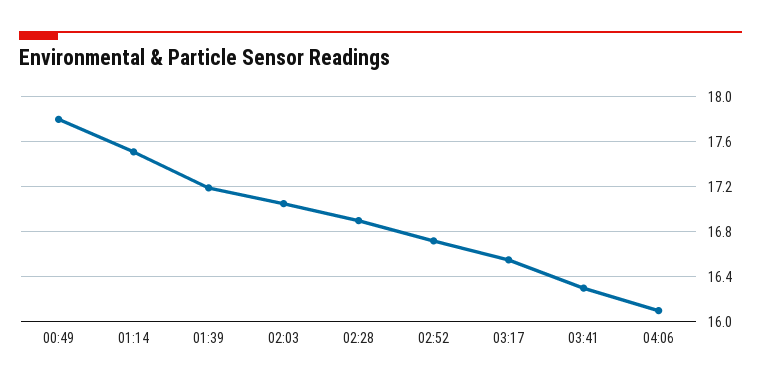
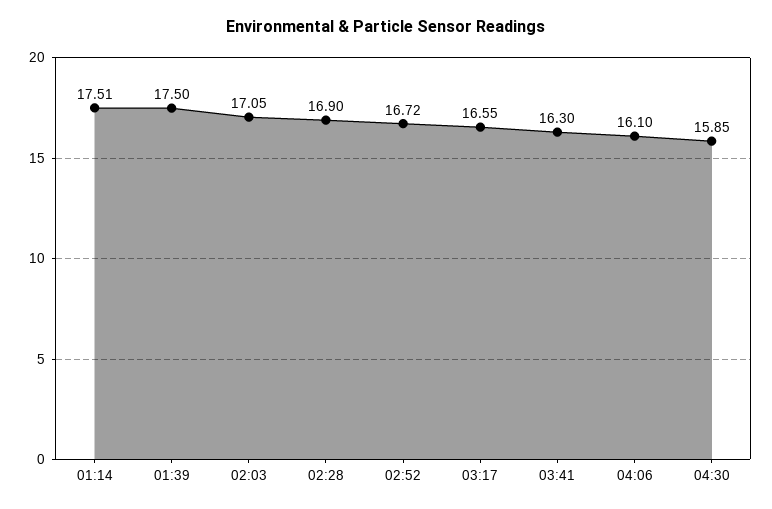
00:49: 17.8 -> none
01:39: 17.2 -> 17.5
04:30: none -> 15.85

